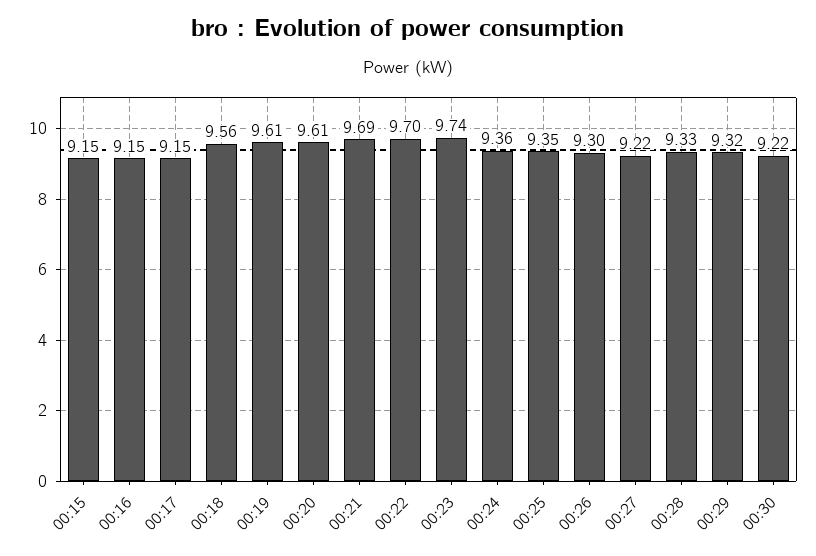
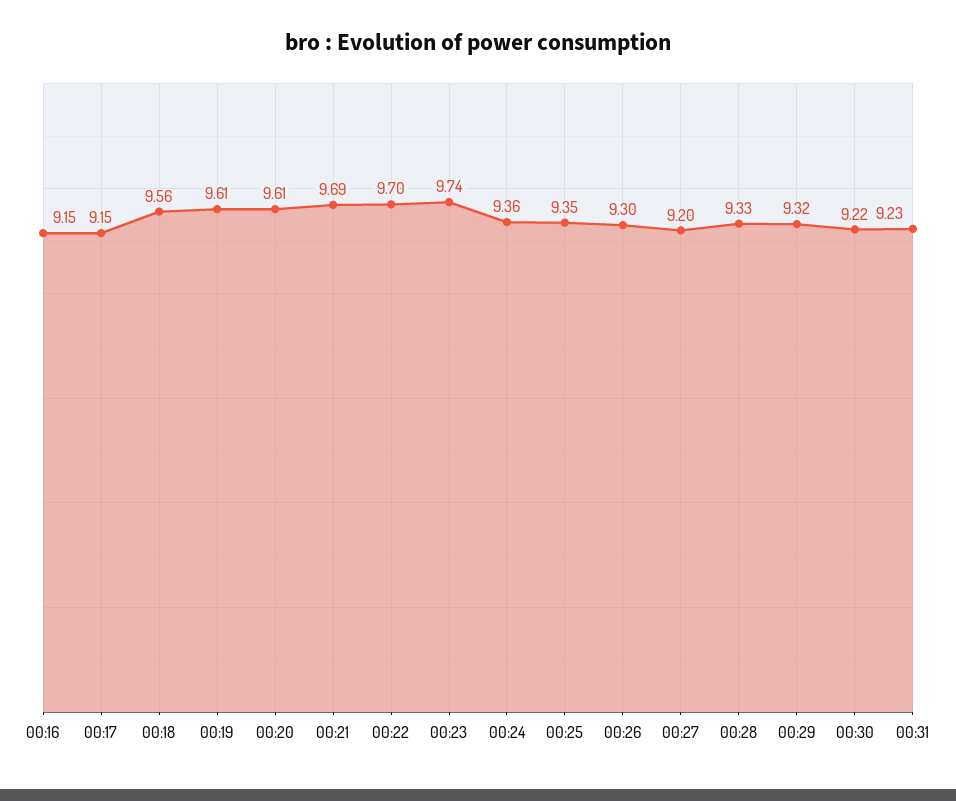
00:15: 9.15 -> none
00:27: 9.22 -> 9.2
00:31: none -> 9.23

